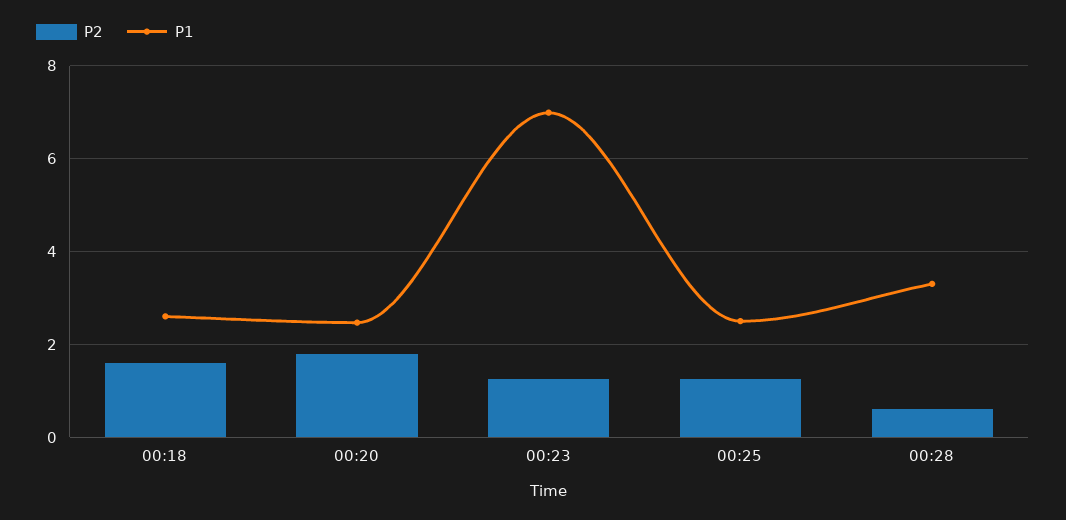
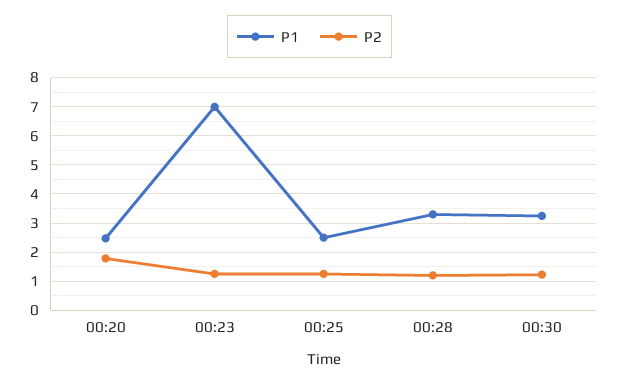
P2, 00:18: 1.6 -> none
P1, 00:18: 2.6 -> none
P2, 00:28: 0.6 -> 1.25
P1, 00:30: none -> 3.25
P2, 00:30: none -> 1.25

